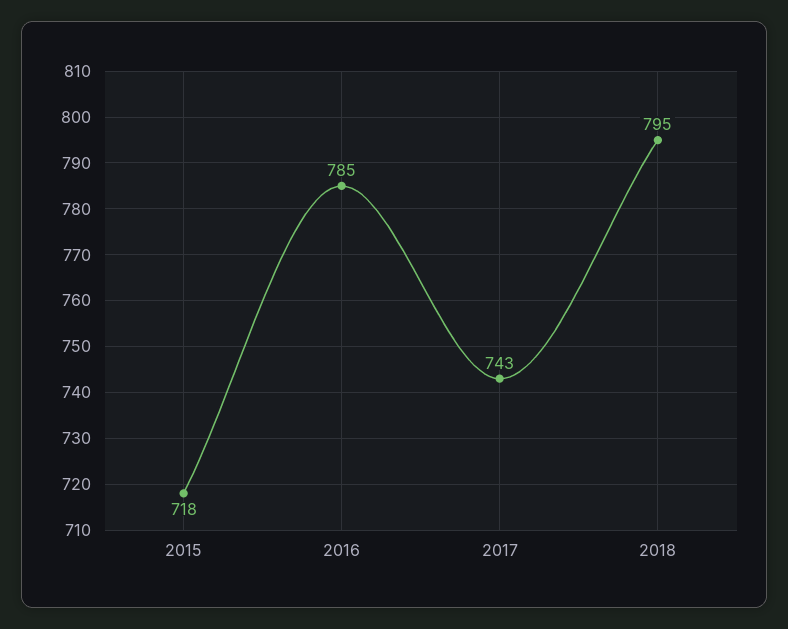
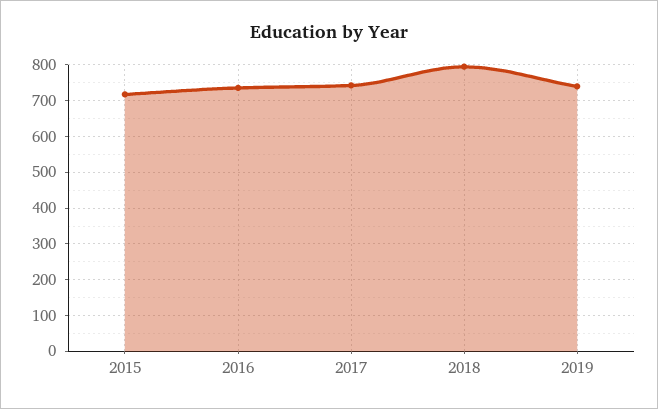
2016: 785 -> 740
2019: none -> 740

